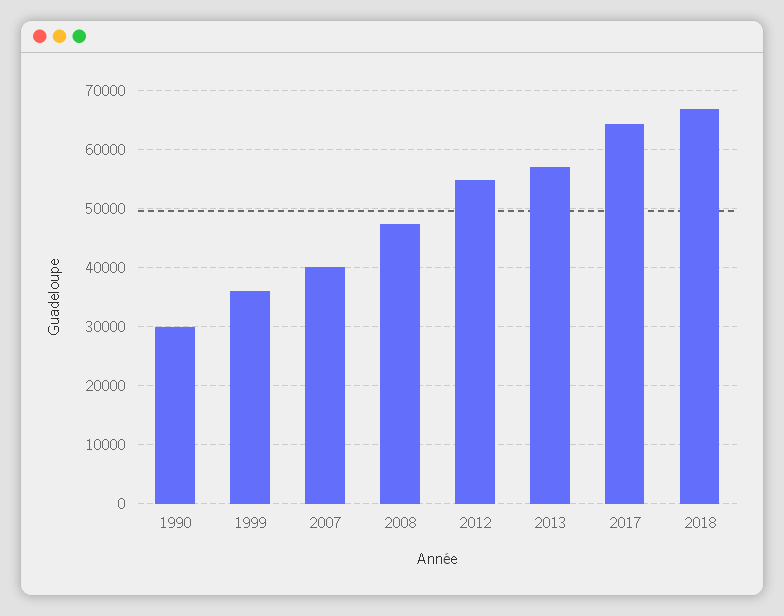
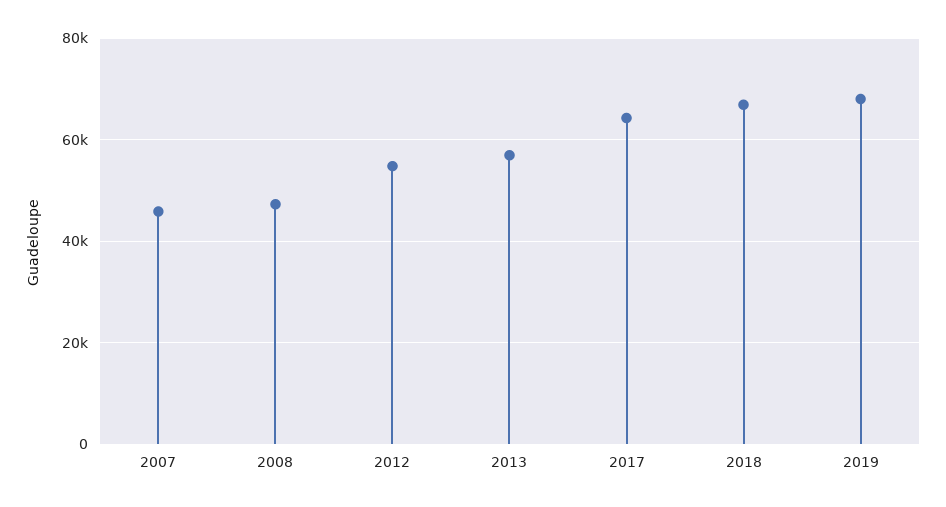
1990: 30000 -> none
1999: 36000 -> none
2007: 40000 -> 46000
2019: none -> 68000

